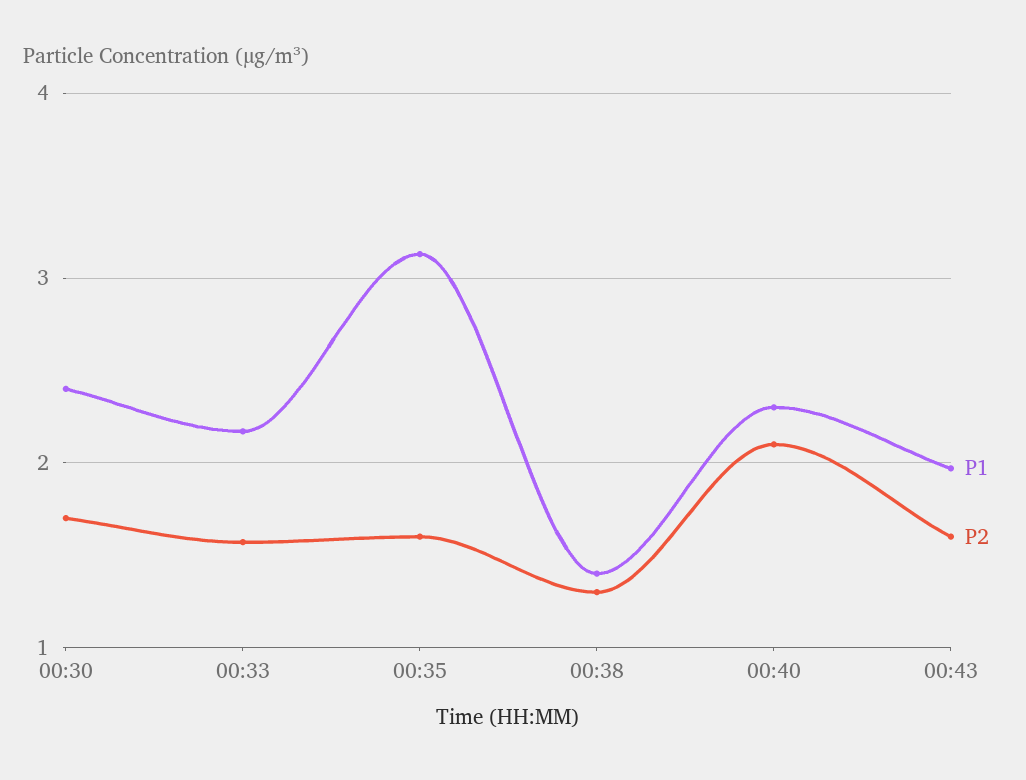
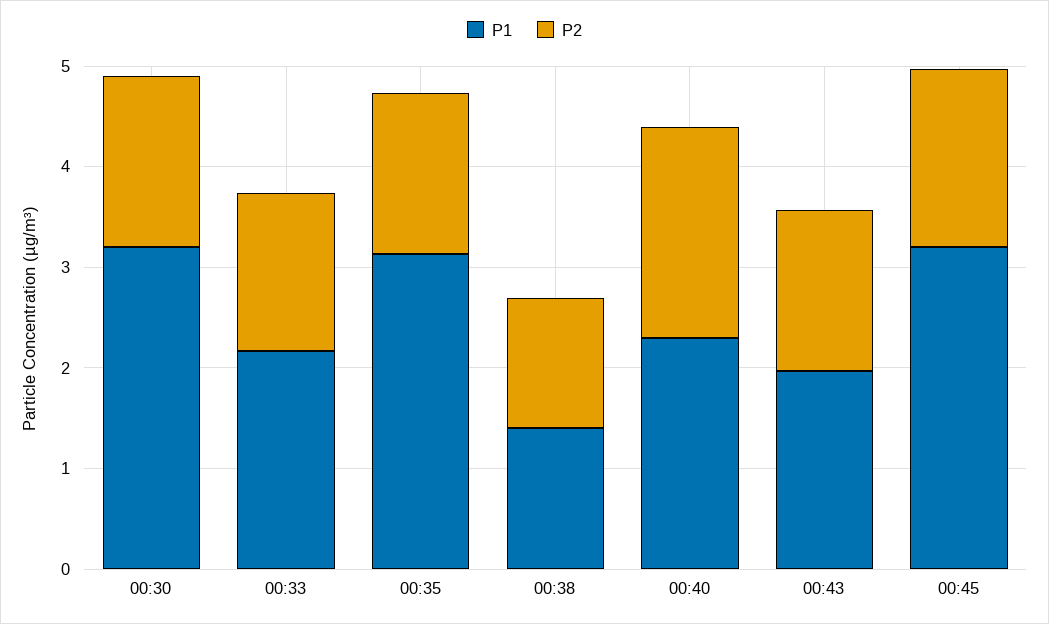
P1, 00:30: 2.4 -> 3.2
P1, 00:45: none -> 3.2
P2, 00:45: none -> 1.8

